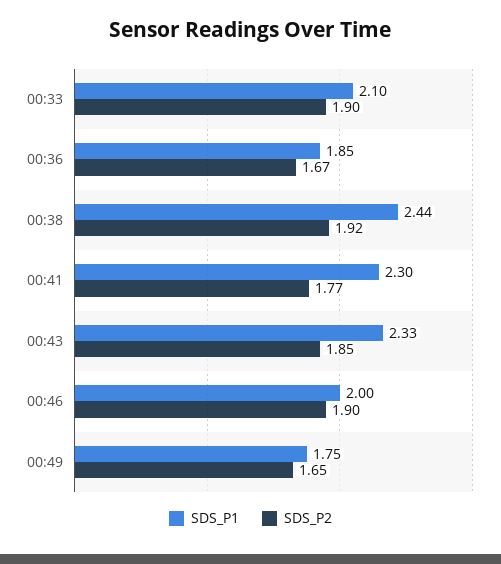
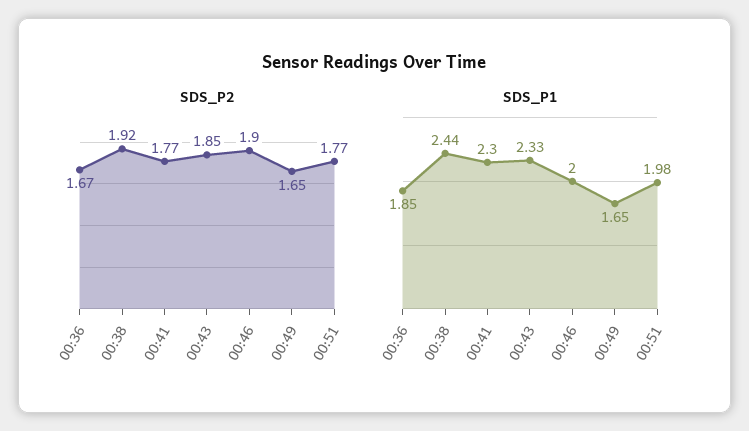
SDS_P1, 00:33: 2.1 -> none
SDS_P2, 00:33: 1.9 -> none
SDS_P1, 00:49: 1.75 -> 1.65
SDS_P2, 00:51: none -> 1.77
SDS_P1, 00:51: none -> 1.98

